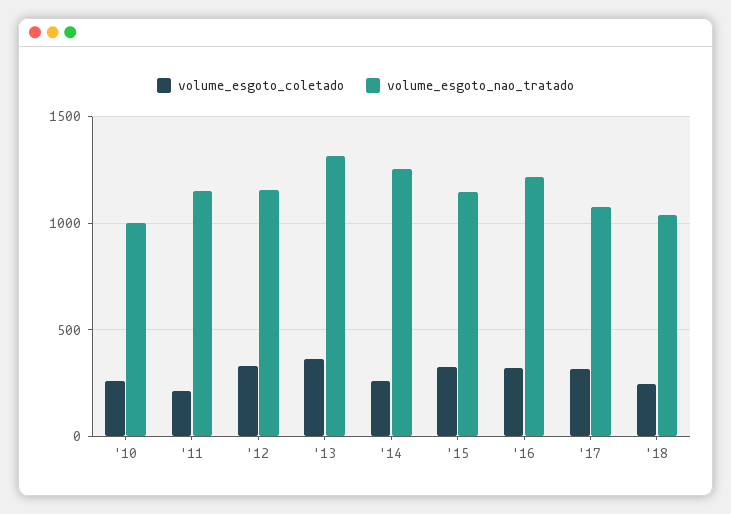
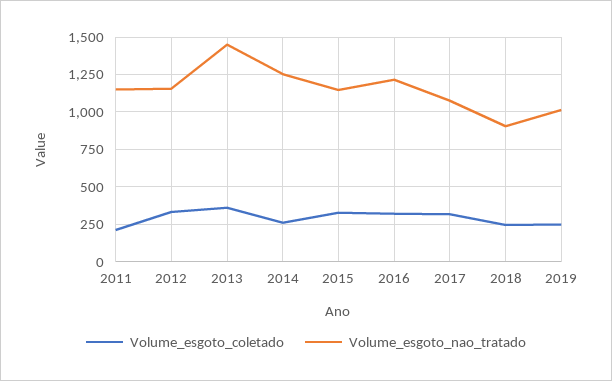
volume_esgoto_coletado, '10: 250 -> none
volume_esgoto_nao_tratado, '10: 1000 -> none
volume_esgoto_nao_tratado, '13: 1300 -> 1450
volume_esgoto_nao_tratado, '18: 1050 -> 900
volume_esgoto_coletado, 2019: none -> 250
volume_esgoto_nao_tratado, 2019: none -> 1000

